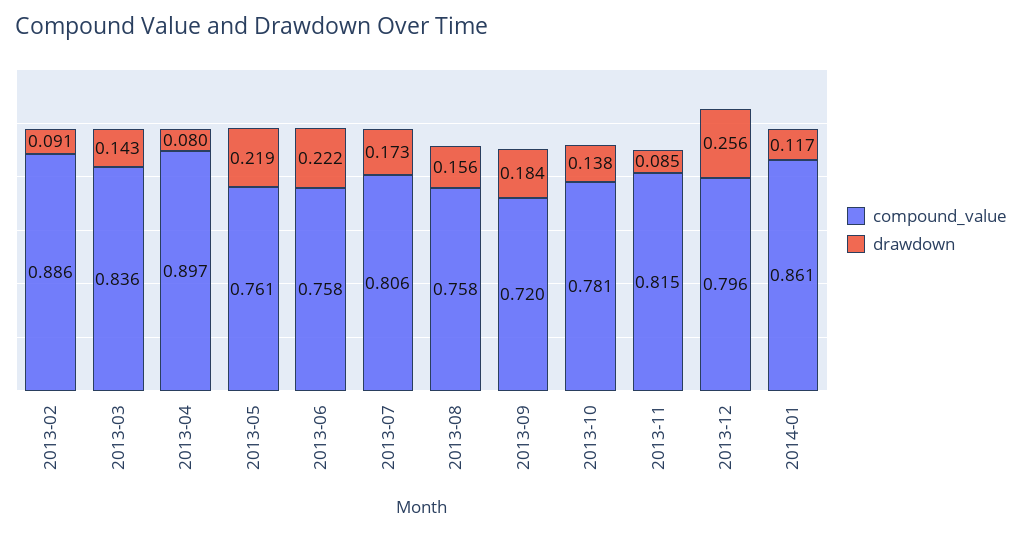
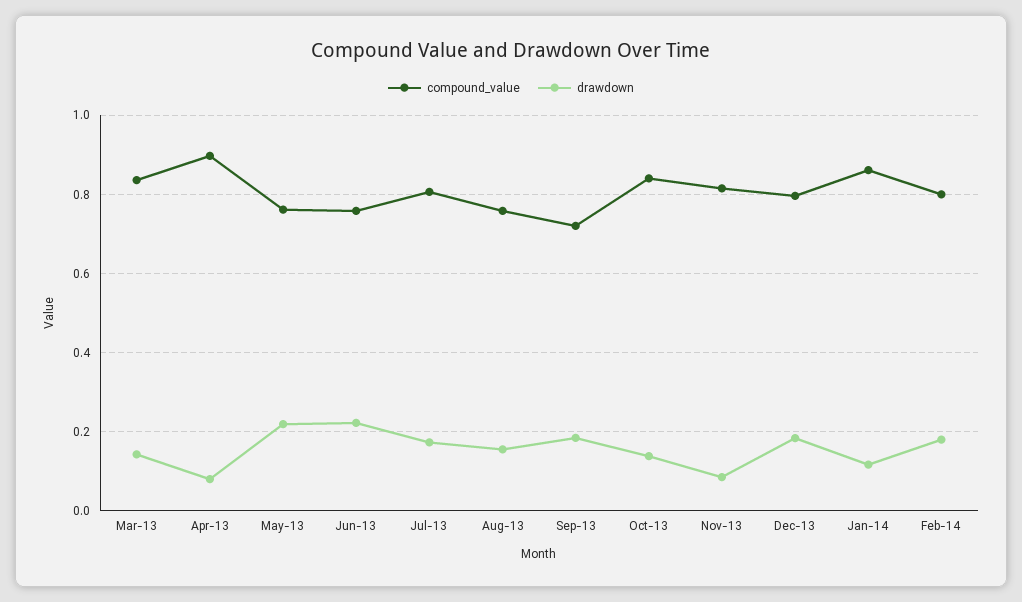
compound_value, 2013-02: 0.886 -> none
drawdown, 2013-02: 0.091 -> none
compound_value, 2013-10: 0.781 -> 0.84
drawdown, 2013-12: 0.256 -> 0.18
compound_value, Feb-14: none -> 0.8
drawdown, Feb-14: none -> 0.18

